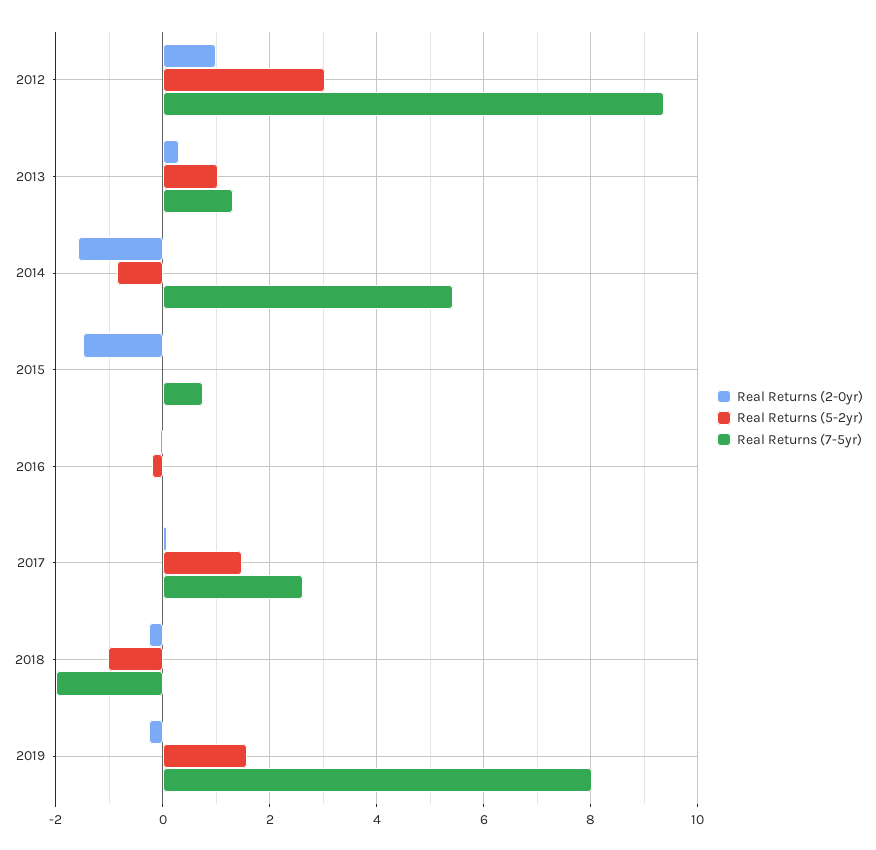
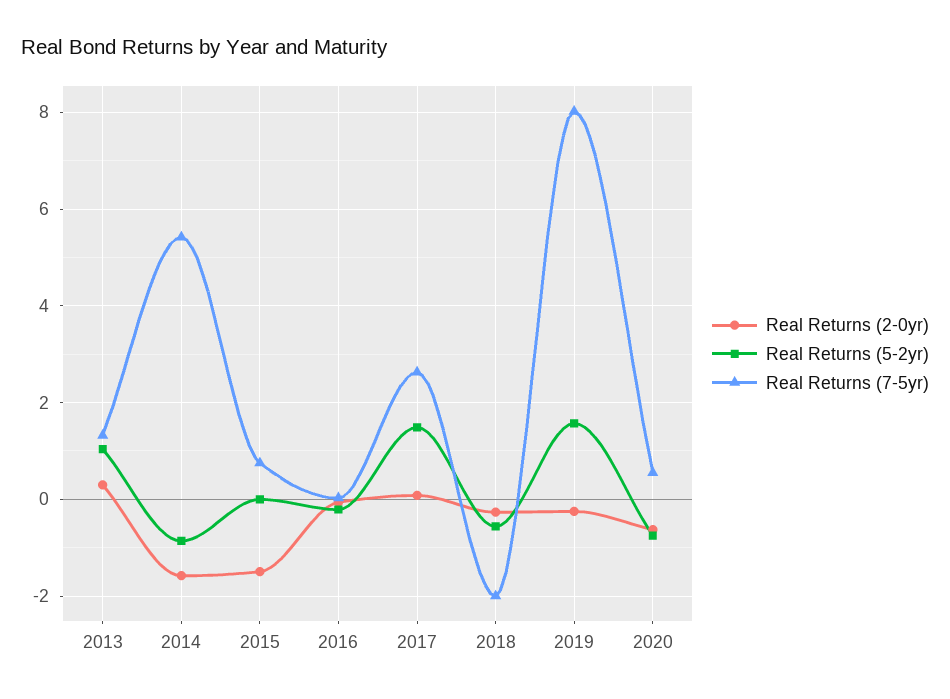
Real Returns (2-0yr), 2012: 1 -> none
Real Returns (5-2yr), 2012: 3 -> none
Real Returns (7-5yr), 2012: 9.4 -> none
Real Returns (5-2yr), 2018: -1 -> -0.6
Real Returns (2-0yr), 2020: none -> -0.6
Real Returns (5-2yr), 2020: none -> -0.8
Real Returns (7-5yr), 2020: none -> 0.6

